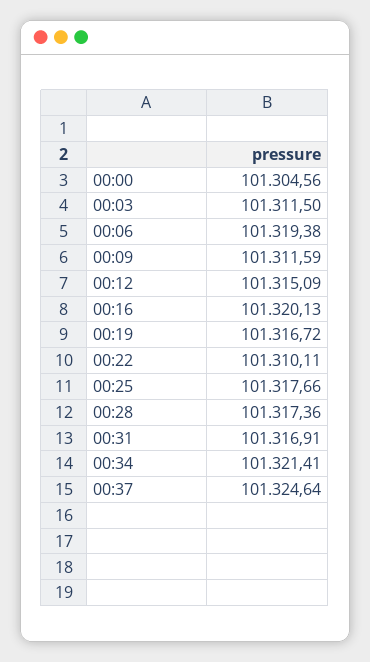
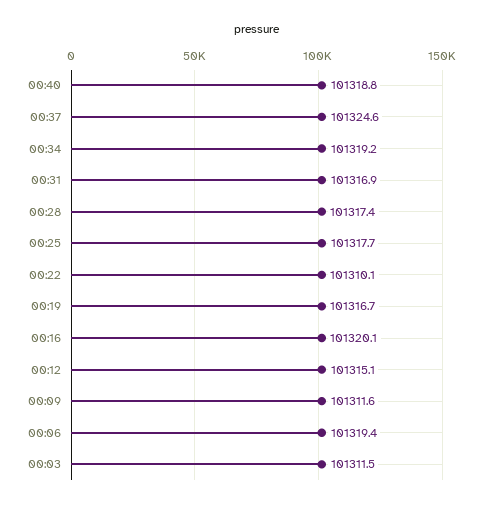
00:00: 101304.56 -> none
00:34: 101321.41 -> 101319.2
00:40: none -> 101318.8

